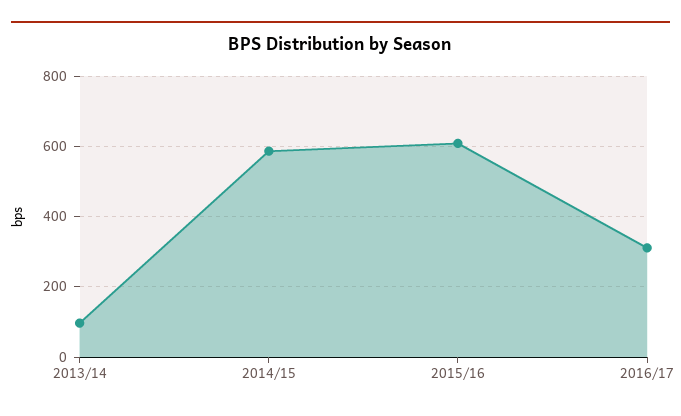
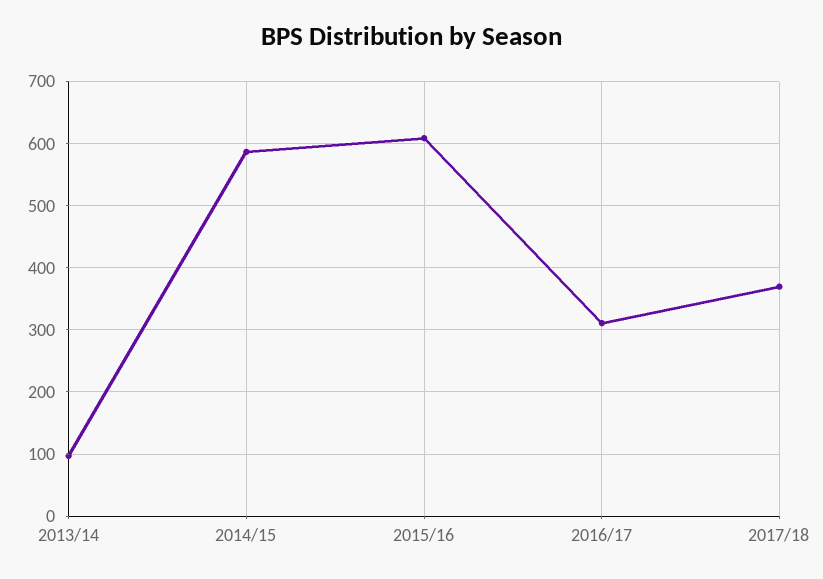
2017/18: none -> 370

